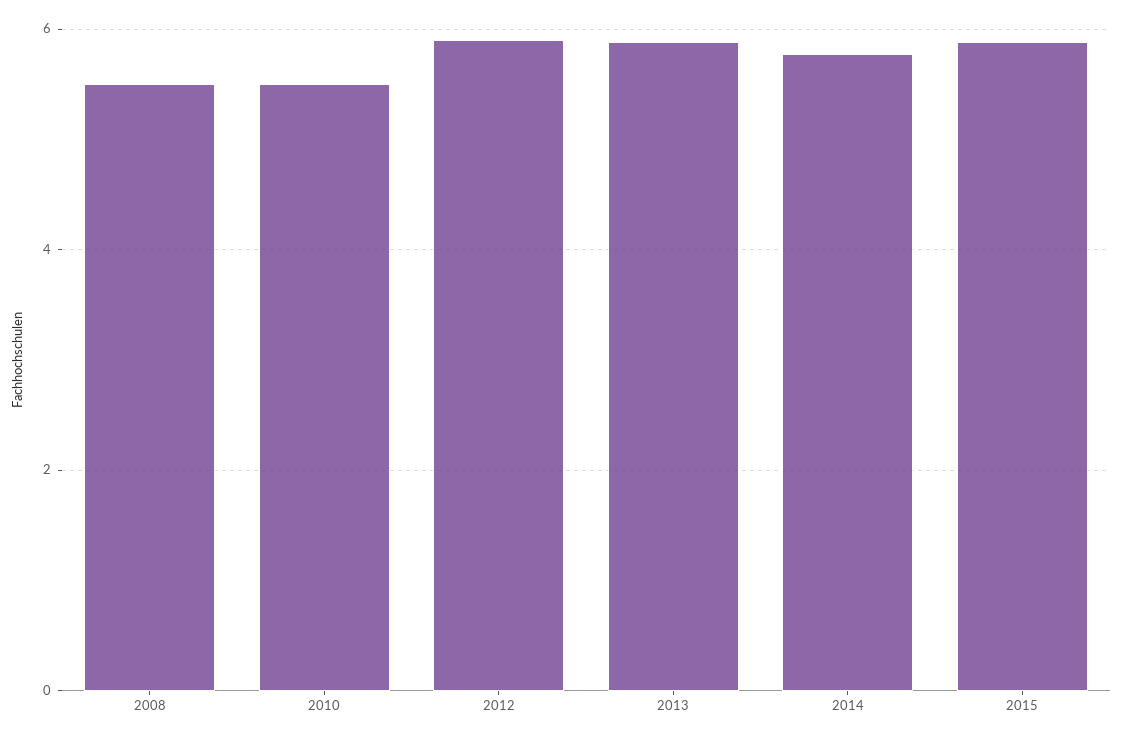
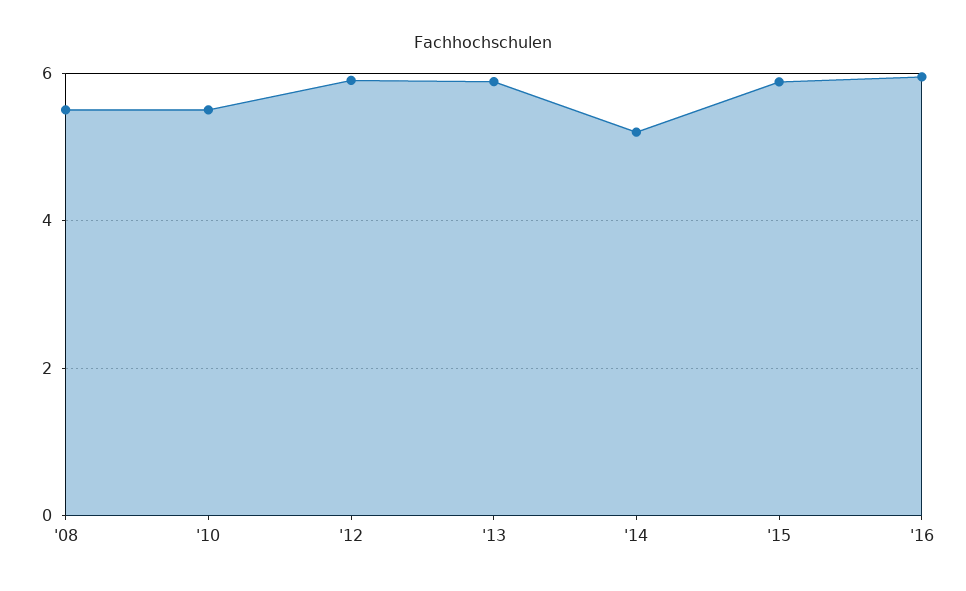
2014: 5.8 -> 5.2
'16: none -> 6

